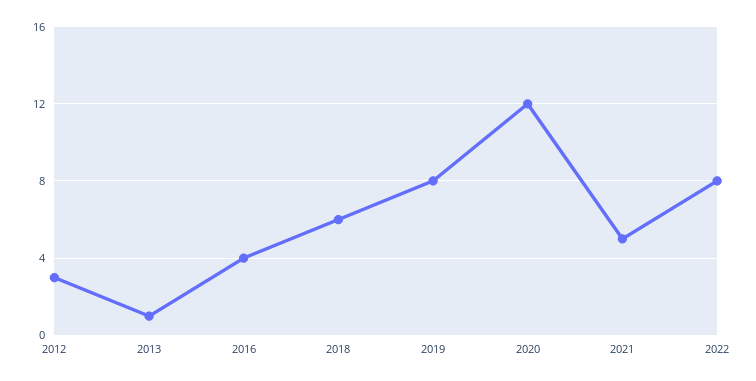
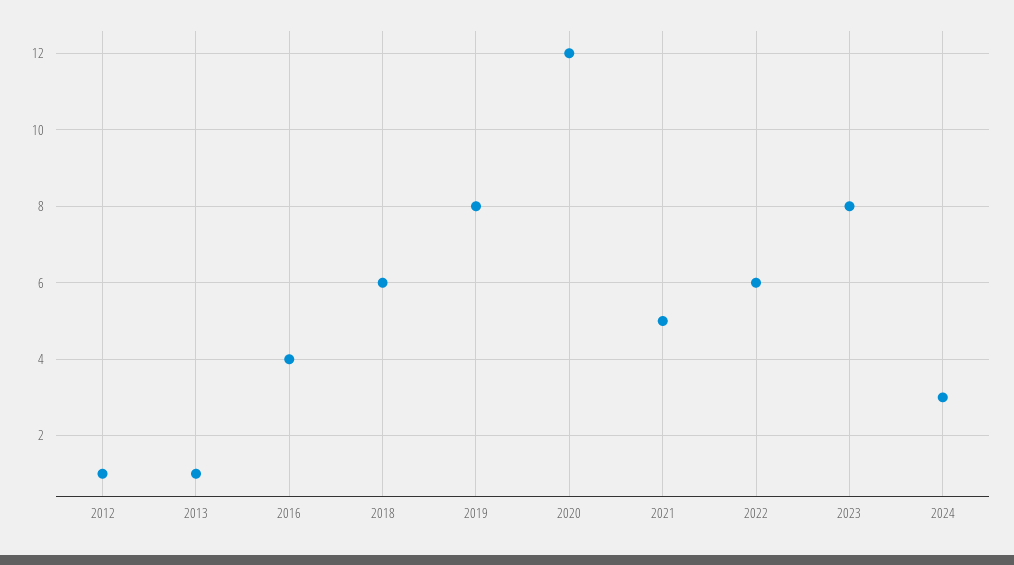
2012: 3 -> 1
2022: 8 -> 6
2023: none -> 8
2024: none -> 3

